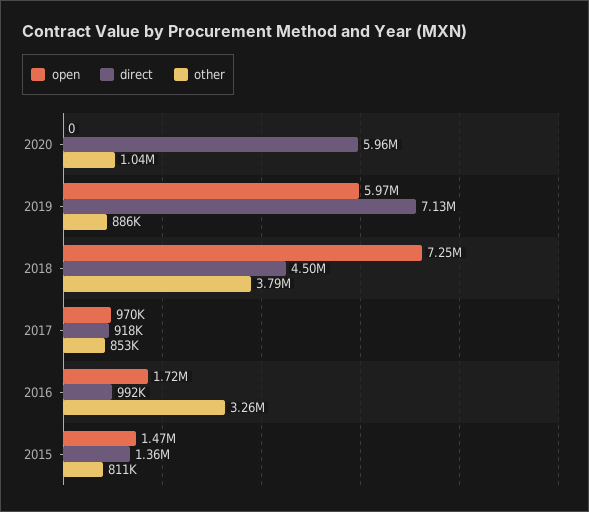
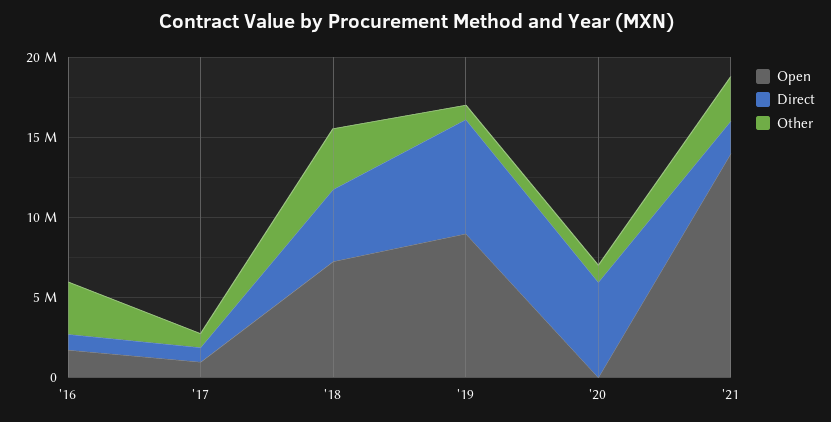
open, 2019: 5970000 -> 9000000
open, 2015: 1470000 -> none
direct, 2015: 1360000 -> none
other, 2015: 811000 -> none
open, '21: none -> 14000000
direct, '21: none -> 2000000
other, '21: none -> 3000000

